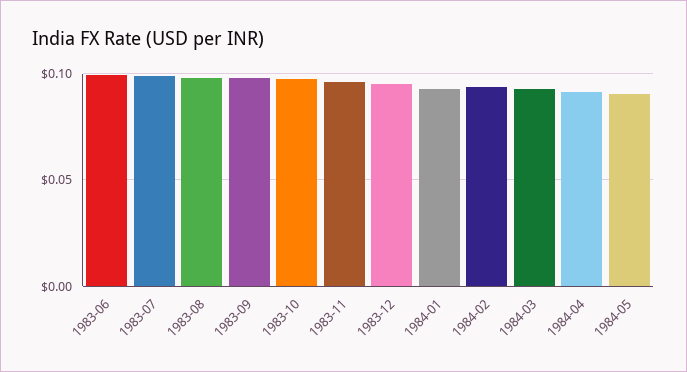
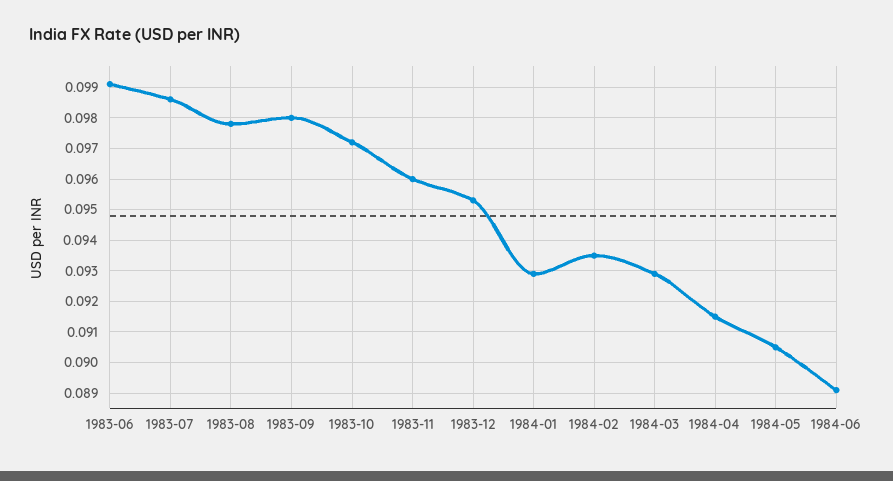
1984-06: none -> 0.089

